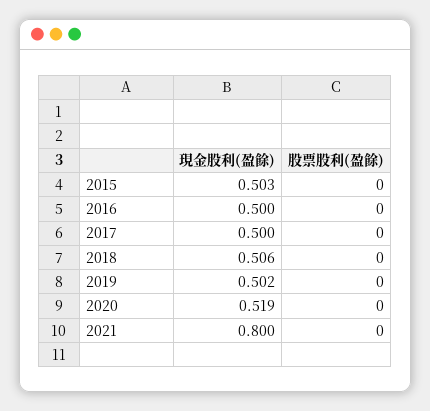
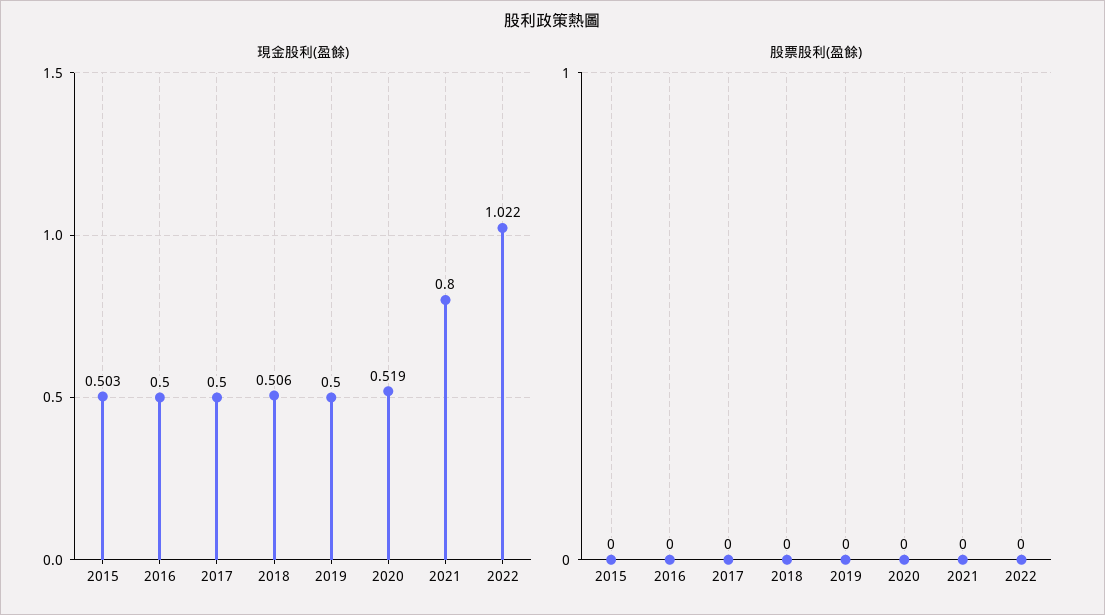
現金股利(盈餘), 2019: 0.502 -> 0.5
現金股利(盈餘), 2022: none -> 1.022
股票股利(盈餘), 2022: none -> 0

